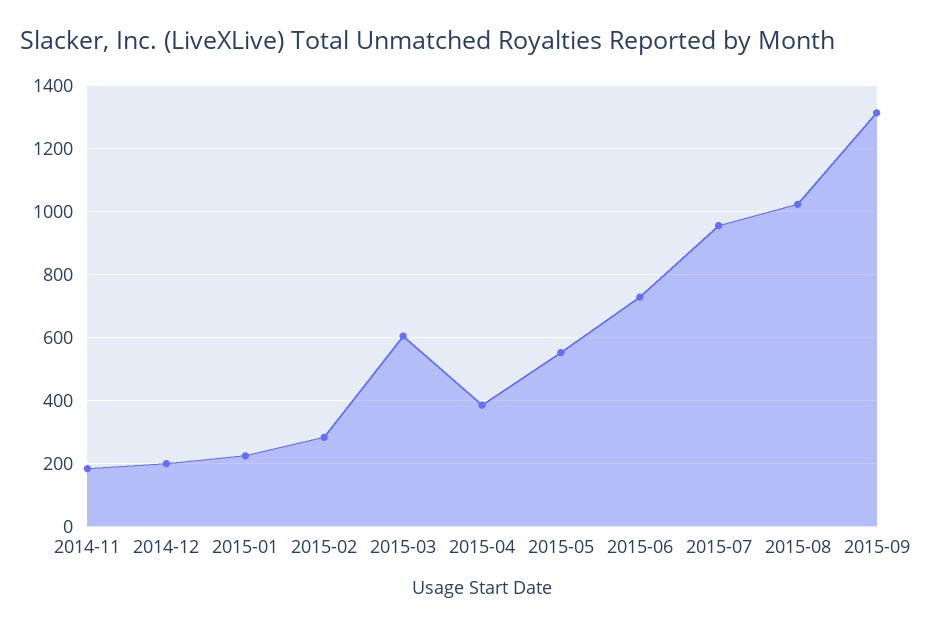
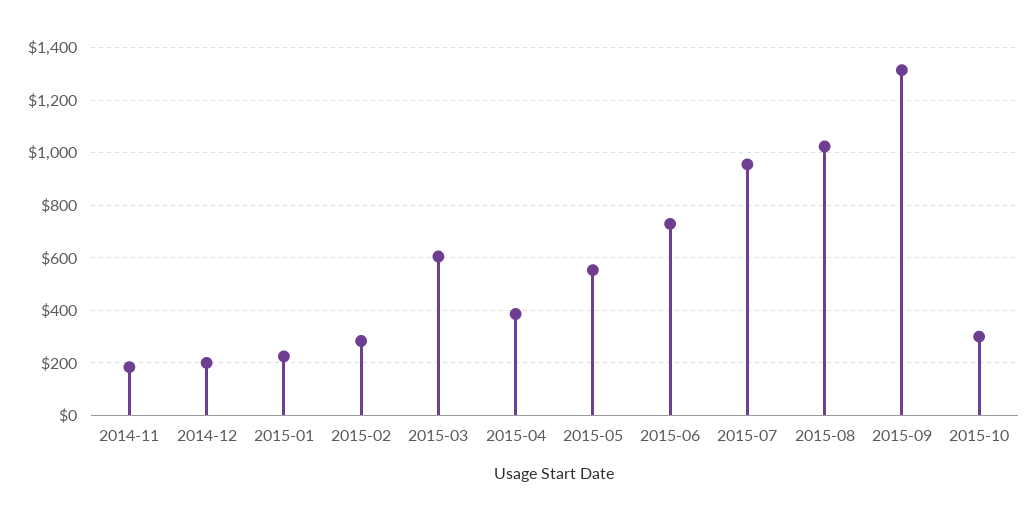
2015-10: none -> 300

